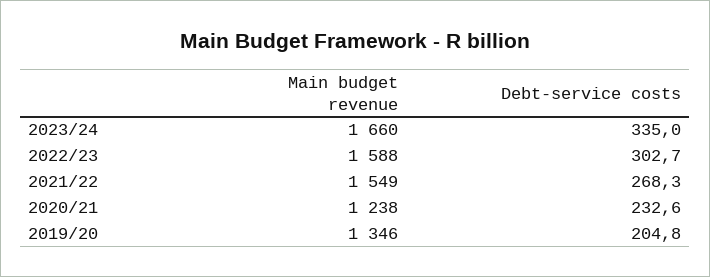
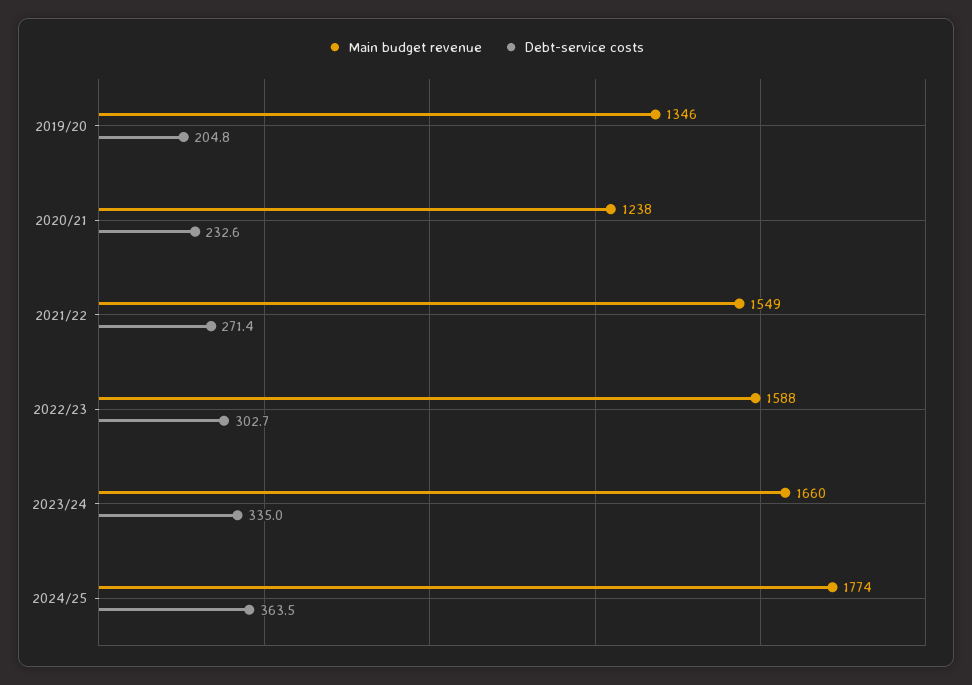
Debt-service costs, 2021/22: 268.3 -> 271.4
Main budget revenue, 2024/25: none -> 1774
Debt-service costs, 2024/25: none -> 363.5

